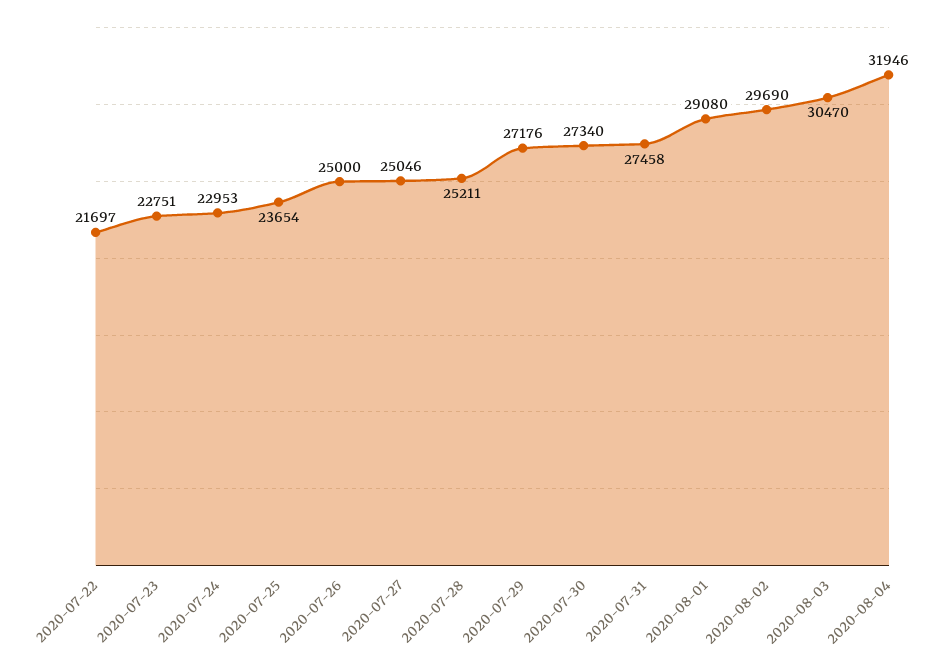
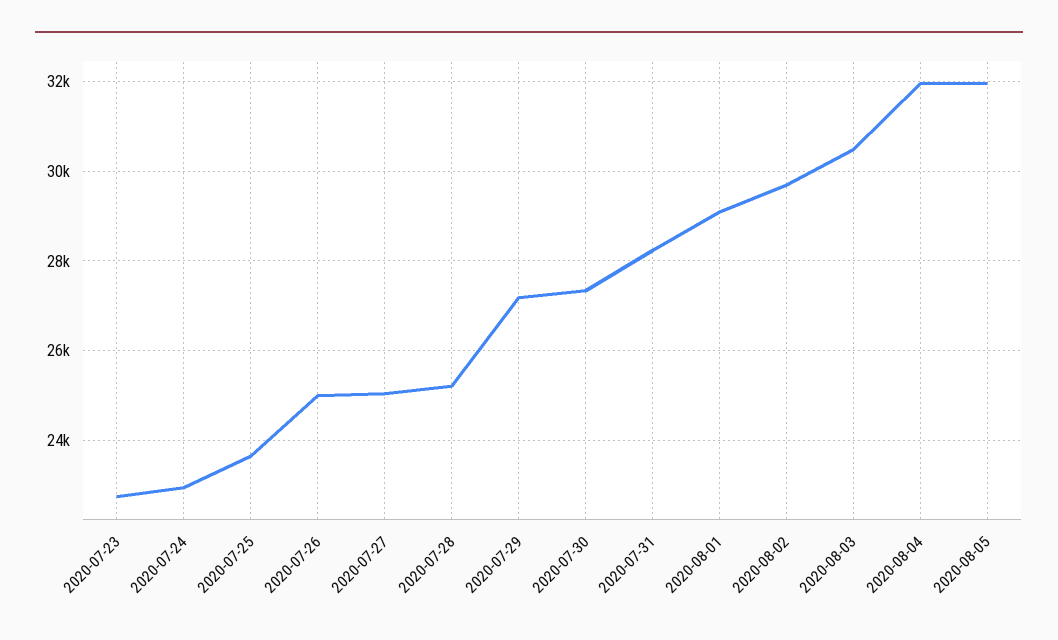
2020-07-22: 21697 -> none
2020-07-31: 27458 -> 28200
2020-08-05: none -> 32000

